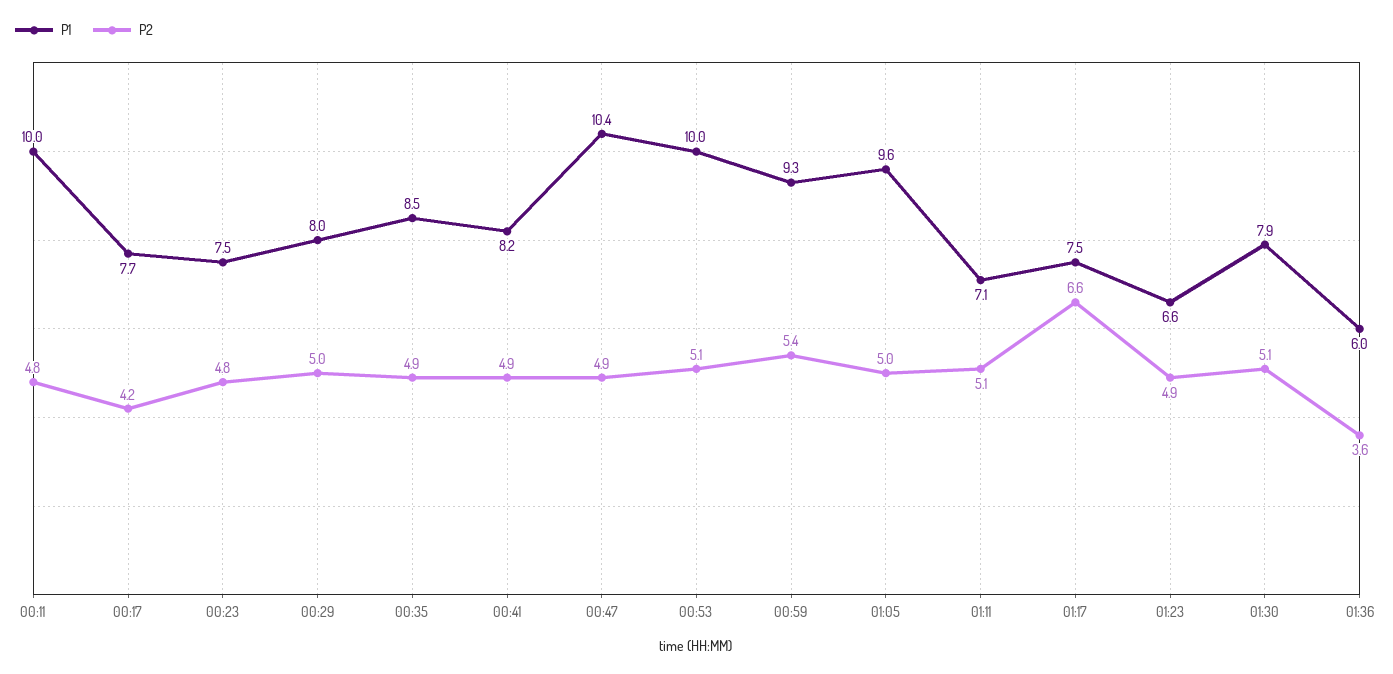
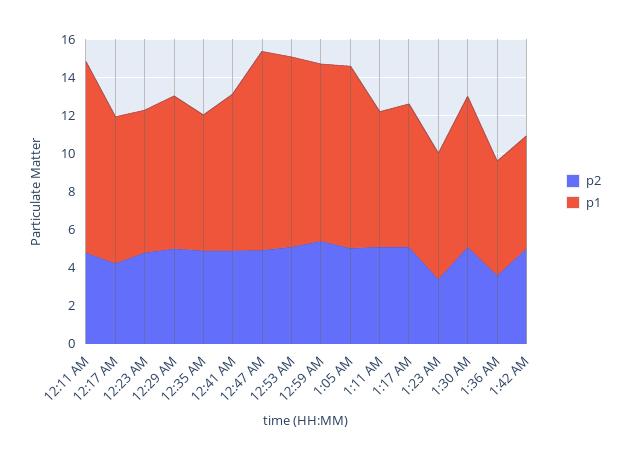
P1, 00:35: 8.5 -> 7
P2, 01:17: 6.6 -> 5
P2, 01:23: 4.9 -> 3.5
P2, 1:42 AM: none -> 5
P1, 1:42 AM: none -> 6

